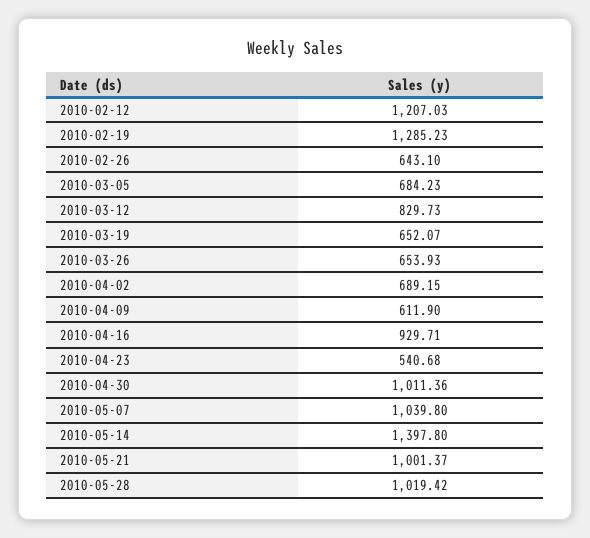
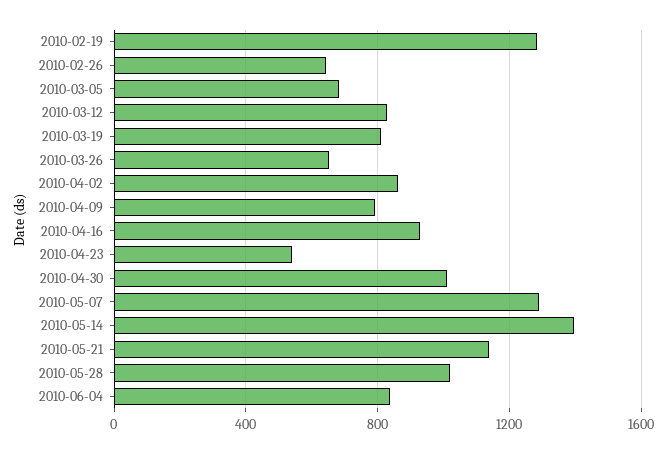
2010-02-12: 1207.03 -> none
2010-03-19: 652.07 -> 800
2010-04-02: 689.15 -> 850
2010-04-09: 611.9 -> 800
2010-05-07: 1039.8 -> 1300
2010-05-21: 1001.37 -> 1150
2010-06-04: none -> 850

